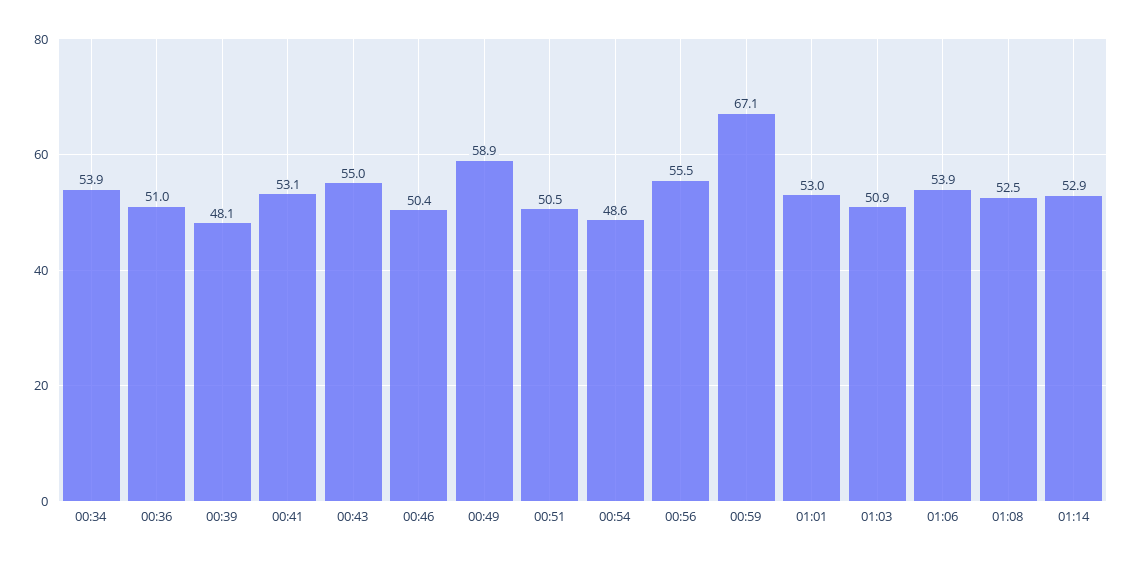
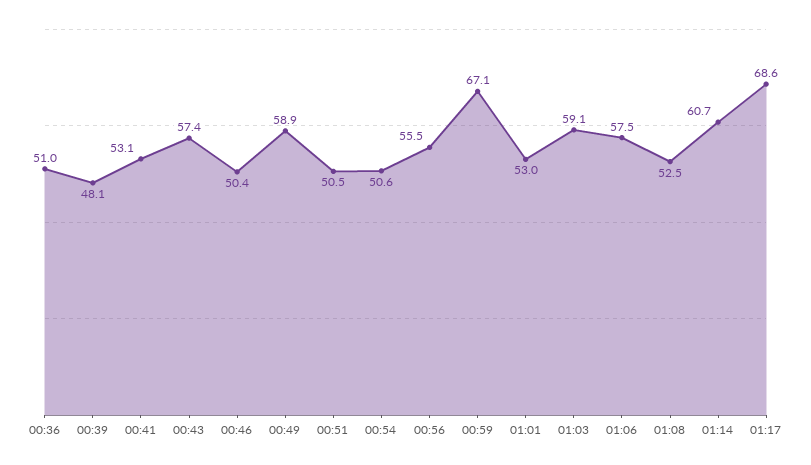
00:34: 53.9 -> none
00:43: 55 -> 57.4
00:54: 48.6 -> 50.6
01:03: 50.9 -> 59.1
01:06: 53.9 -> 57.5
01:14: 52.9 -> 60.7
01:17: none -> 68.6

